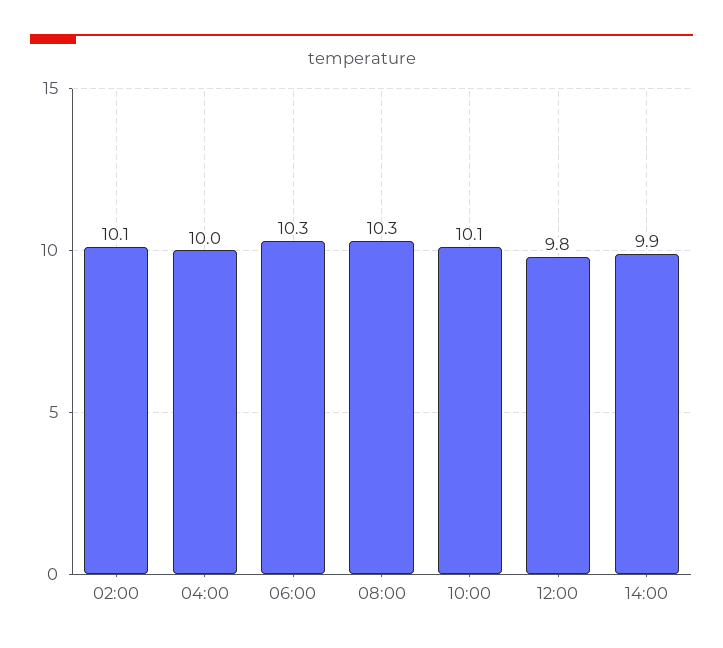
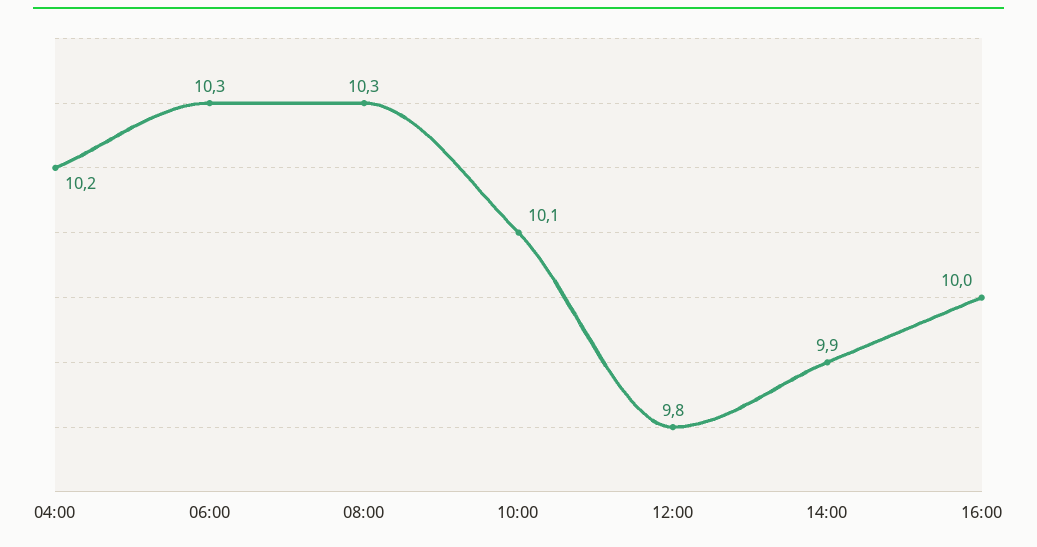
02:00: 10.1 -> none
04:00: 10 -> 10.2
16:00: none -> 10

